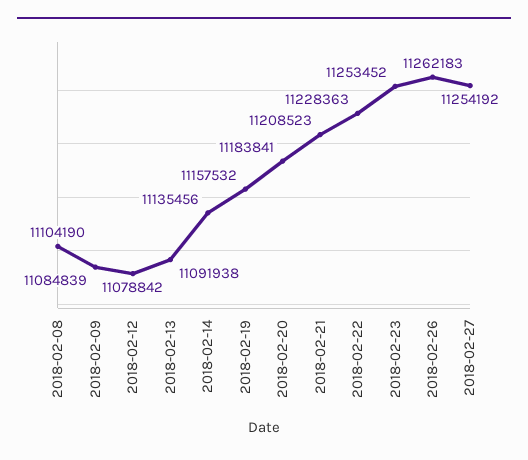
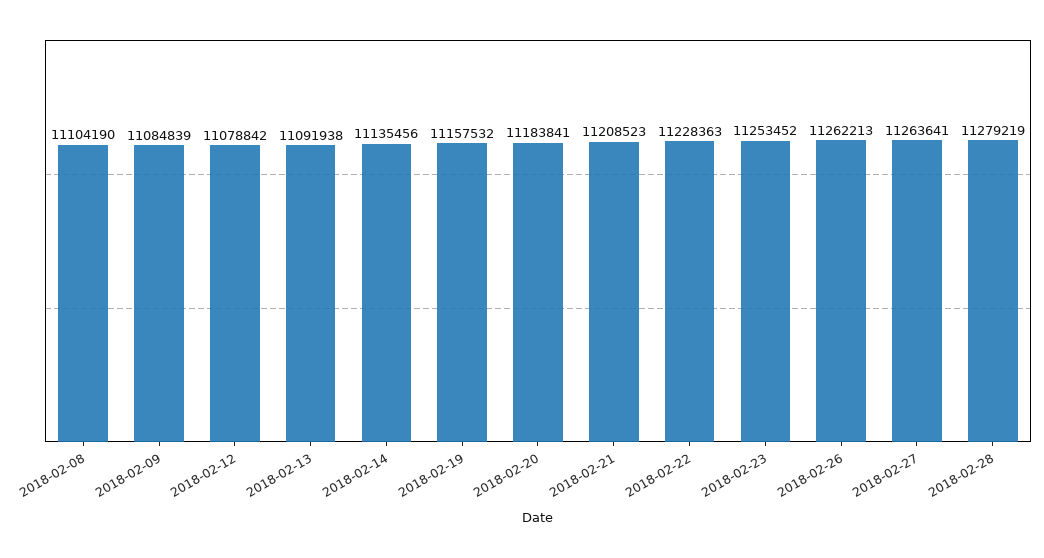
2018-02-26: 11262183 -> 11262213
2018-02-27: 11254192 -> 11263641
2018-02-28: none -> 11279219

